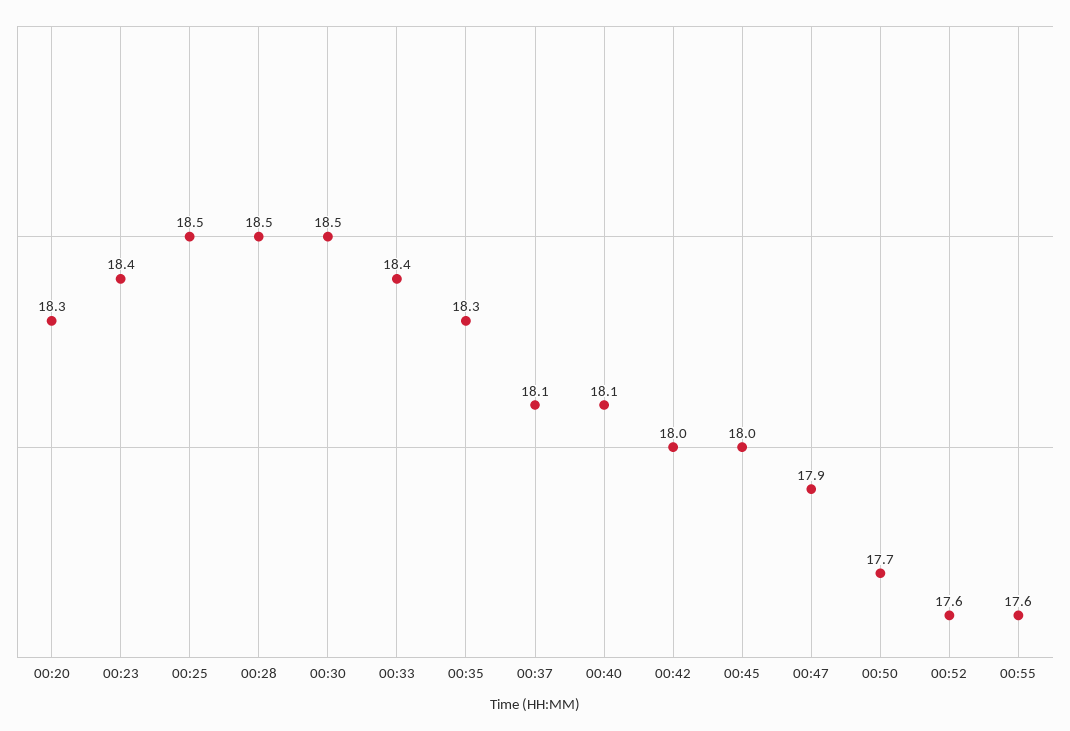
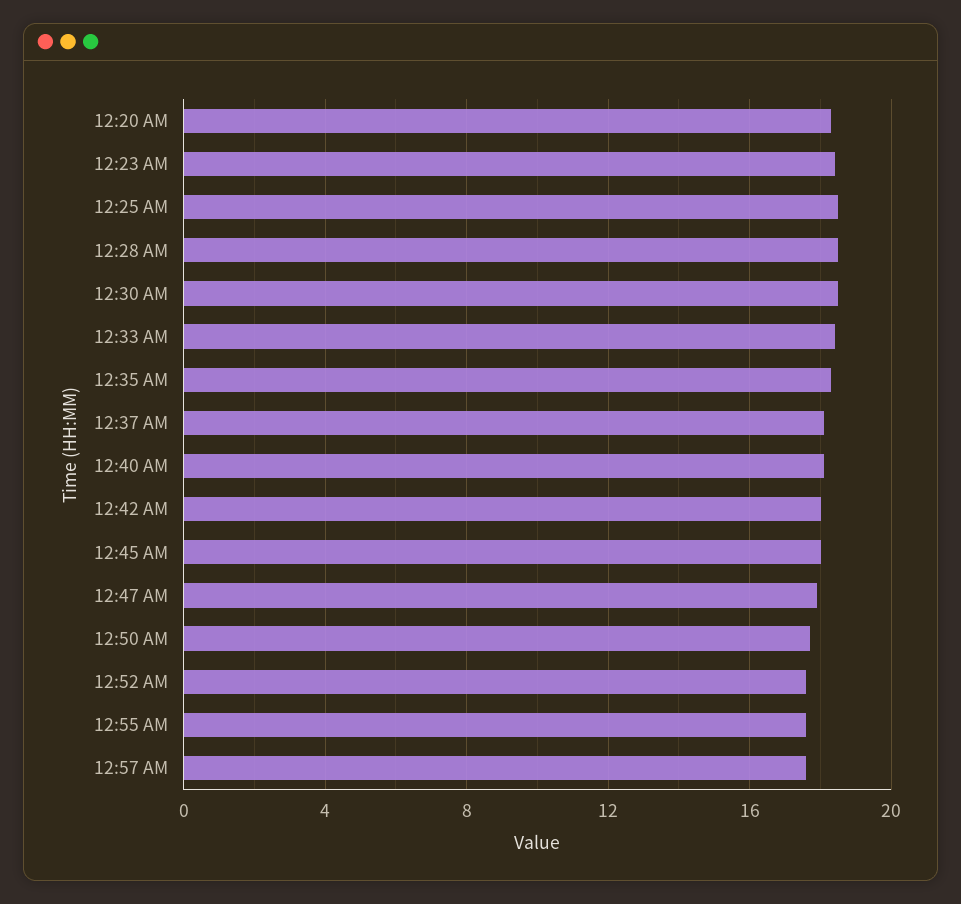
12:57 AM: none -> 17.5

